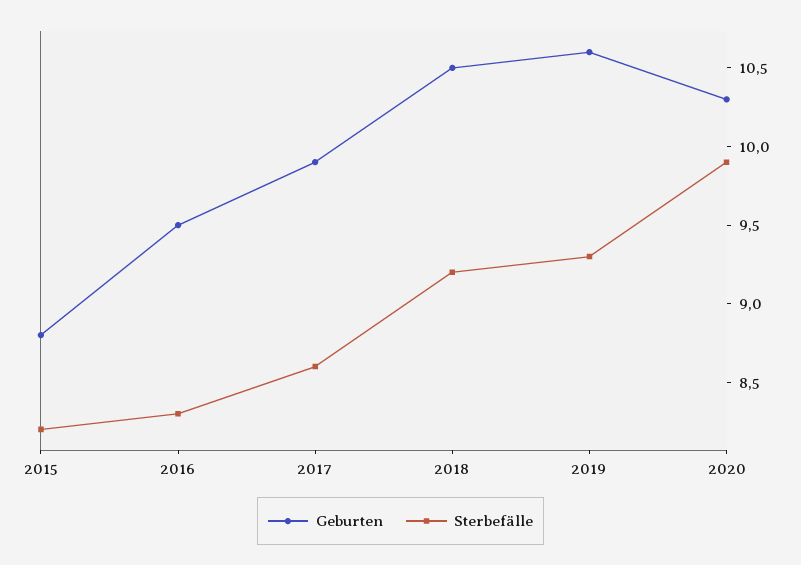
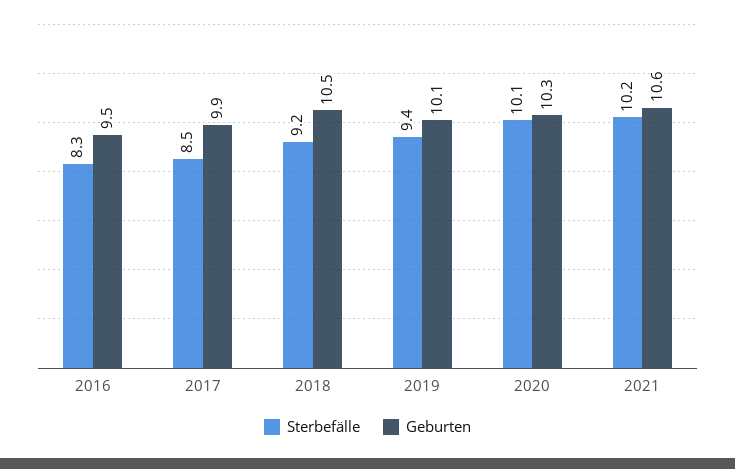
Geburten, 2015: 8.8 -> none
Sterbefälle, 2015: 8.2 -> none
Sterbefälle, 2017: 8.6 -> 8.5
Geburten, 2019: 10.6 -> 10.1
Sterbefälle, 2019: 9.3 -> 9.4
Sterbefälle, 2020: 9.9 -> 10.1
Sterbefälle, 2021: none -> 10.2
Geburten, 2021: none -> 10.6

